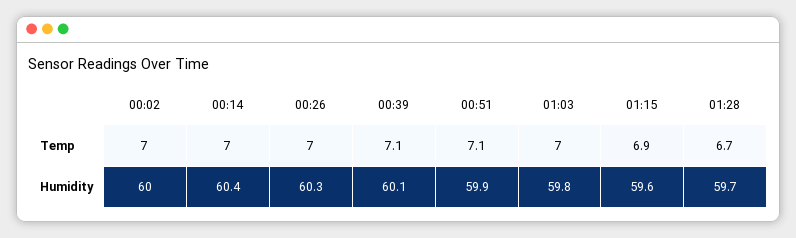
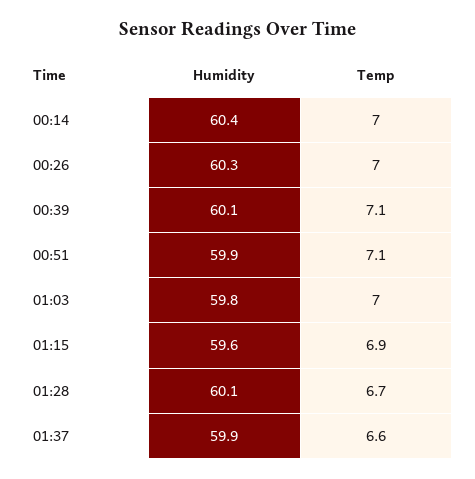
00:02, Temp: 7 -> none
00:02, Humidity: 60 -> none
01:28, Humidity: 59.7 -> 60.1
01:37, Humidity: none -> 59.9
01:37, Temp: none -> 6.6

